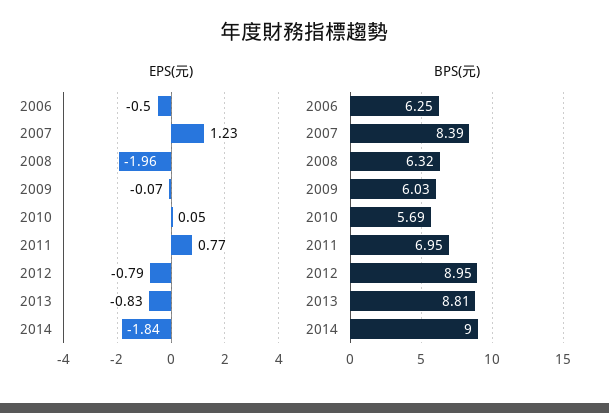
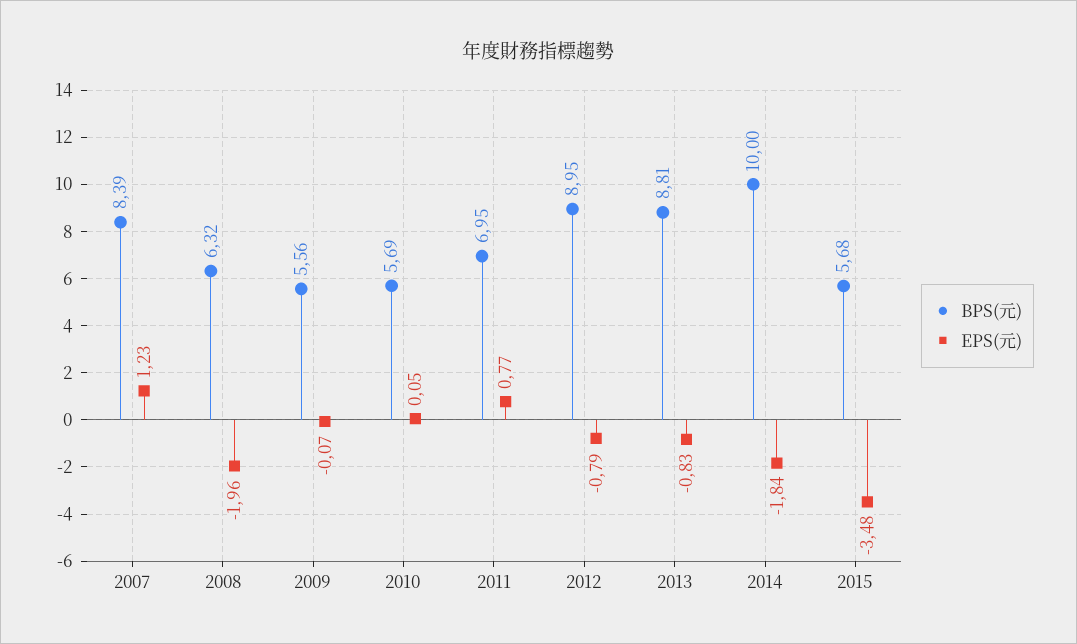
EPS(元), 2006: -0.5 -> none
BPS(元), 2006: 6.25 -> none
BPS(元), 2009: 6.03 -> 5.56
BPS(元), 2014: 9 -> 10
BPS(元), 2015: none -> 5.68
EPS(元), 2015: none -> -3.48

